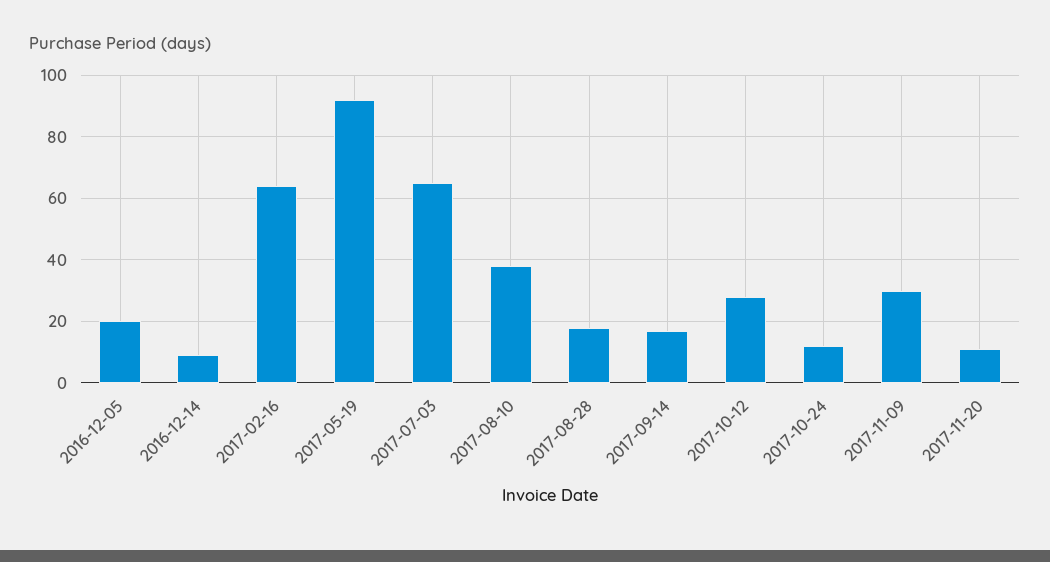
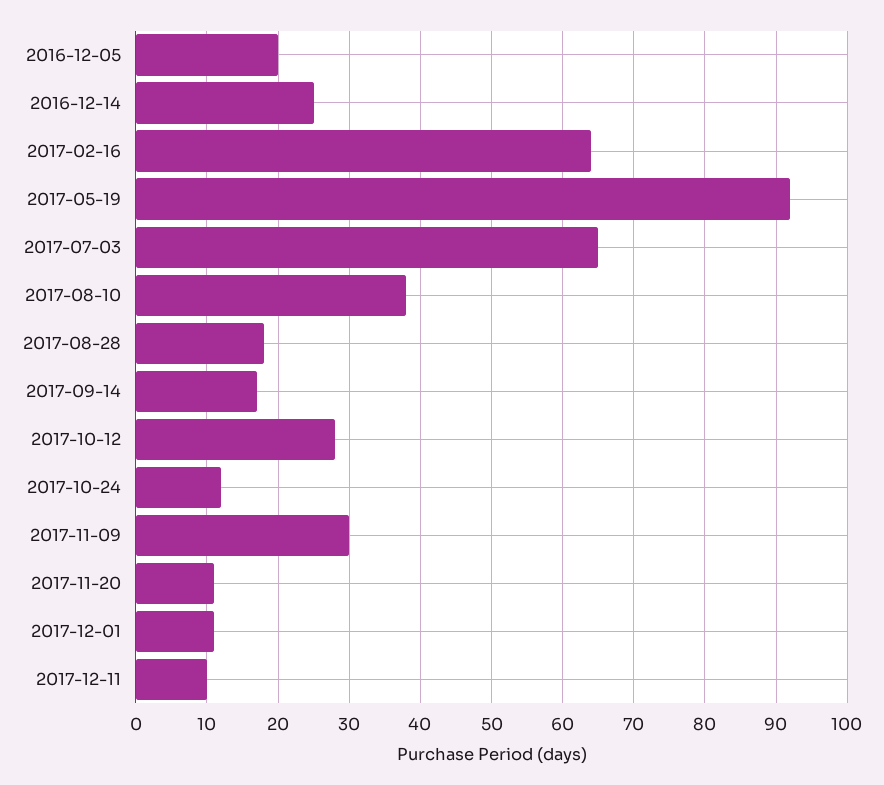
2016-12-14: 10 -> 25
2017-12-01: none -> 11
2017-12-11: none -> 10

